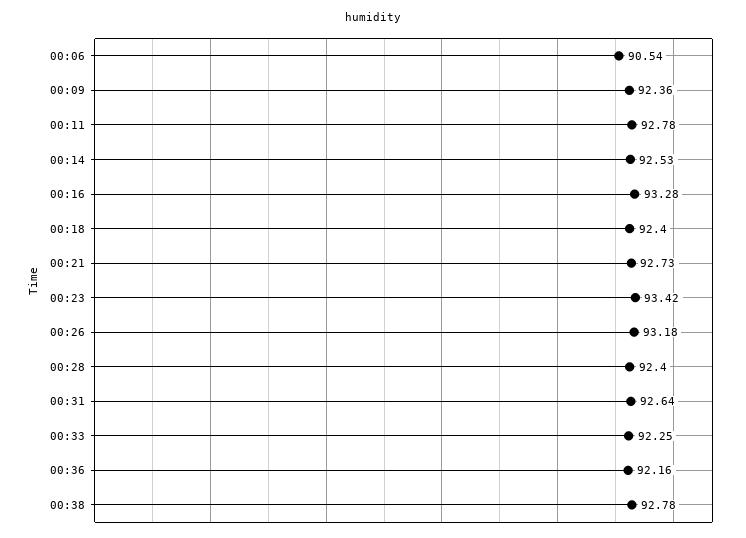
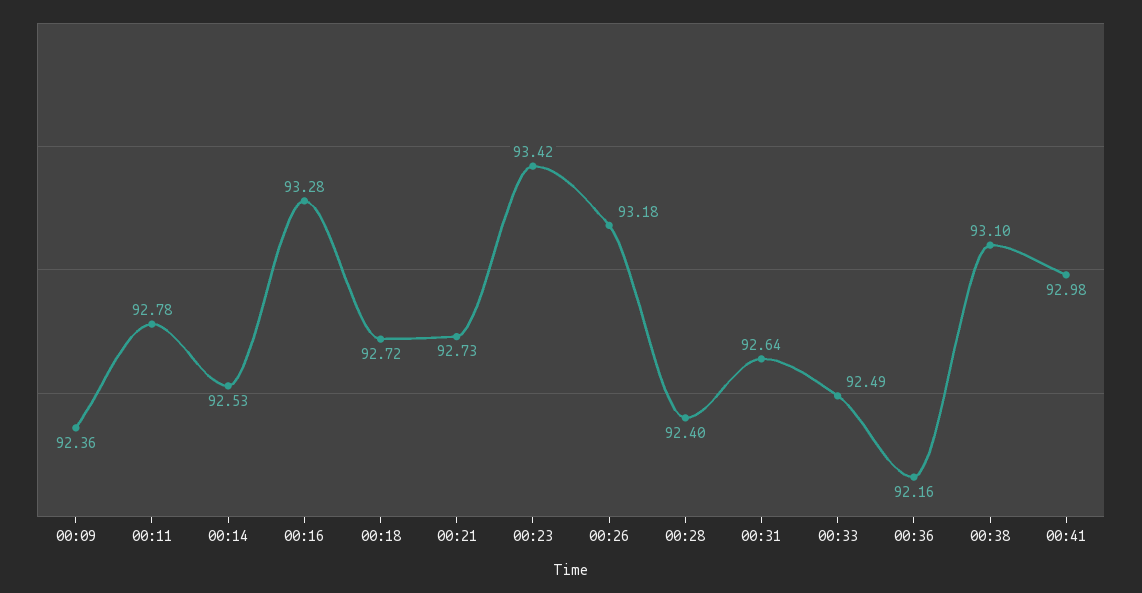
00:06: 90.54 -> none
00:18: 92.4 -> 92.72
00:33: 92.25 -> 92.49
00:38: 92.78 -> 93.1
00:41: none -> 92.98

